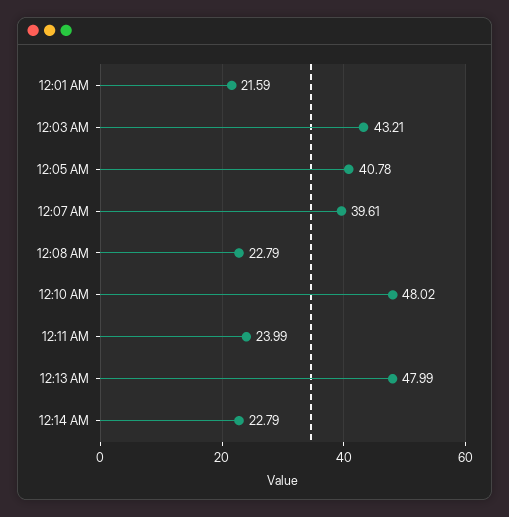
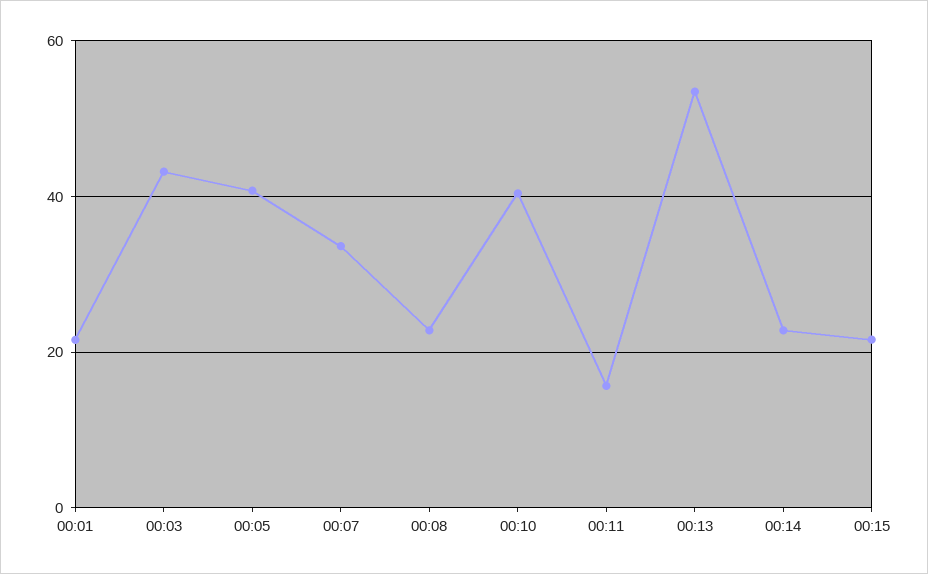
12:07 AM: 39.61 -> 34
12:10 AM: 48.02 -> 40
12:11 AM: 23.99 -> 16
12:13 AM: 47.99 -> 54
00:15: none -> 22

